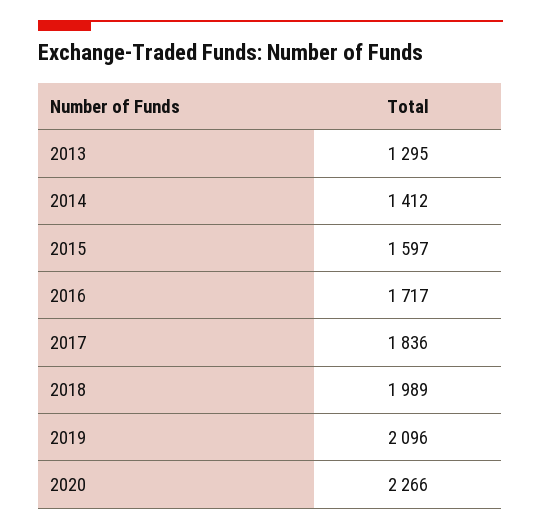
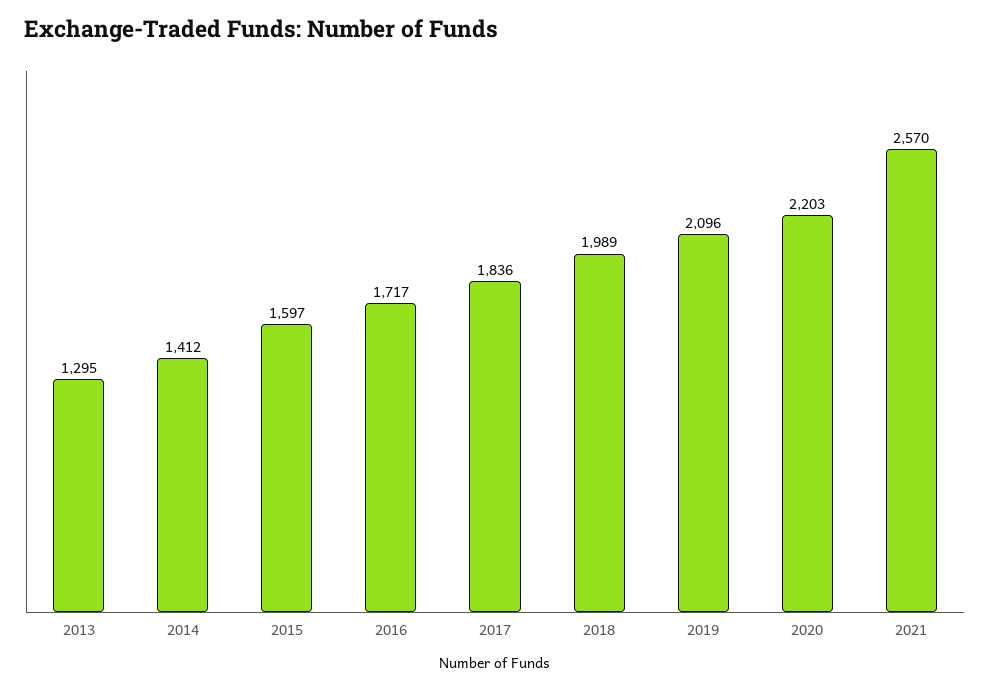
2020: 2266 -> 2203
2021: none -> 2570

